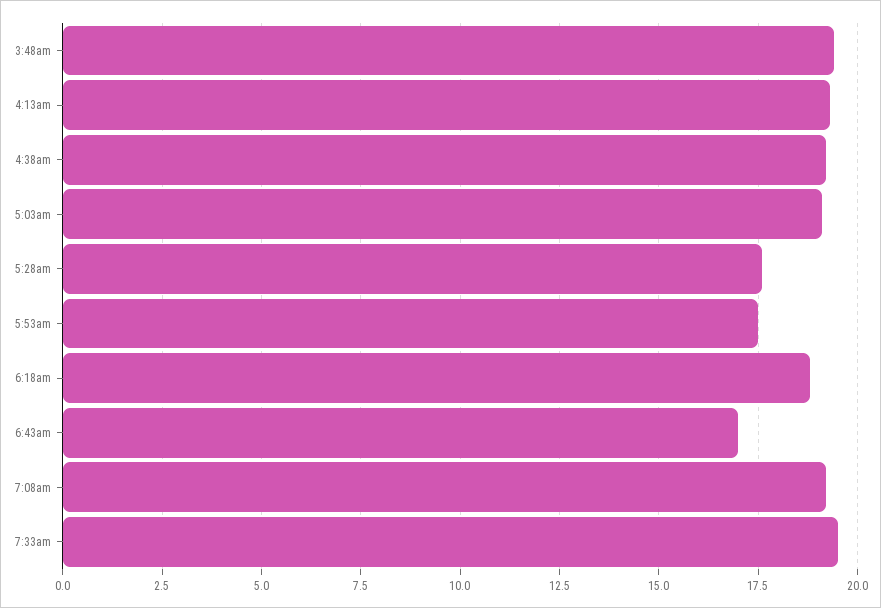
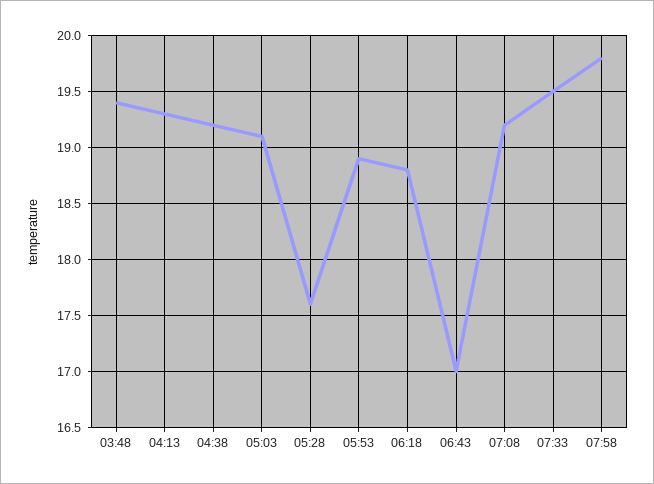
5:53am: 17.5 -> 18.9
07:58: none -> 19.8

